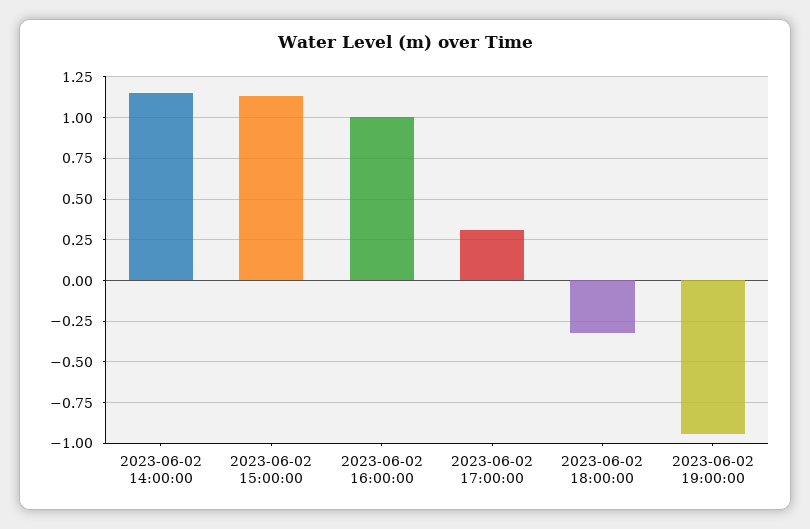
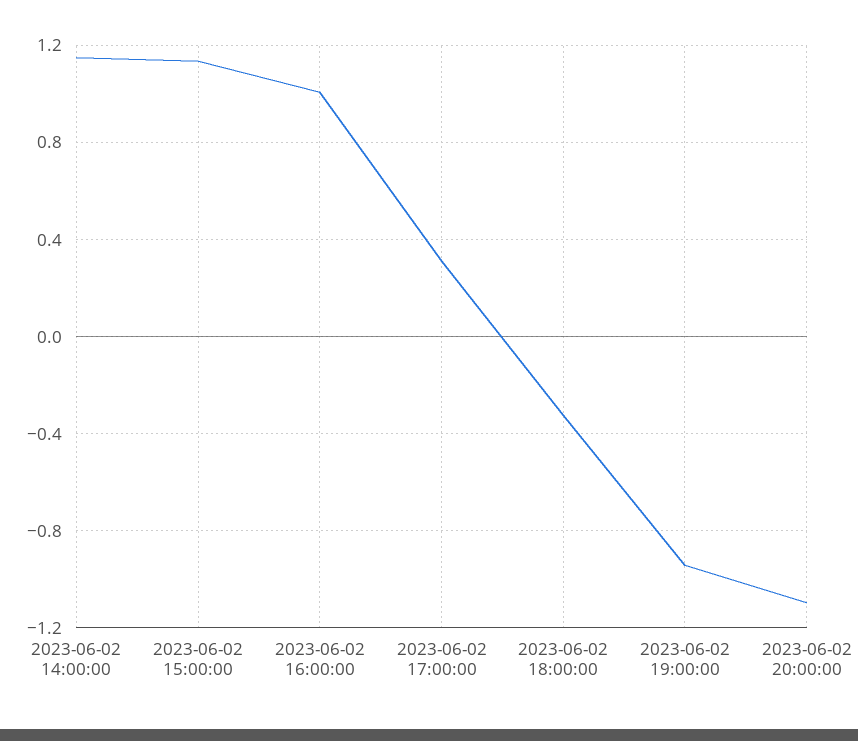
2023-06-02 20:00:00: none -> -1.1

